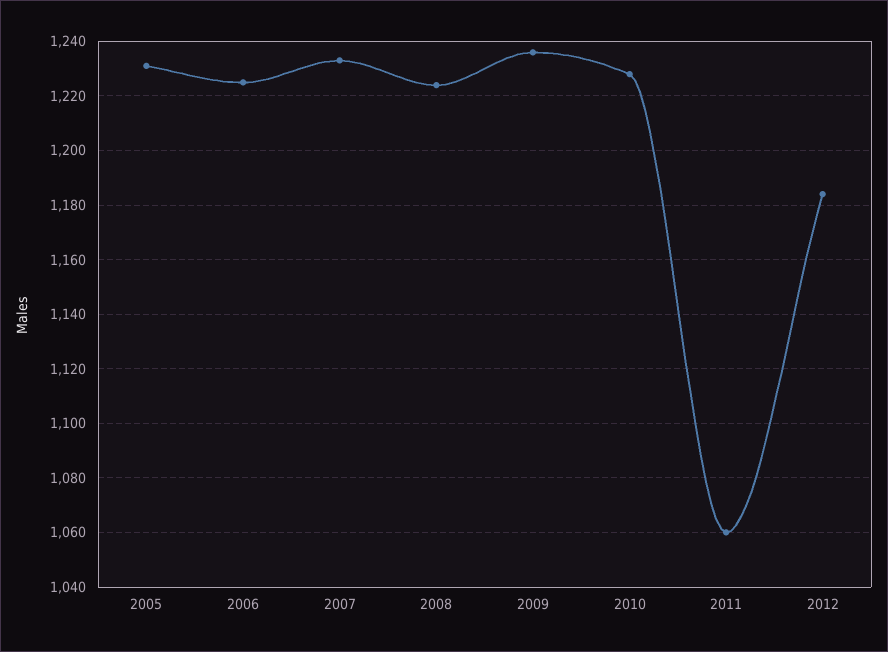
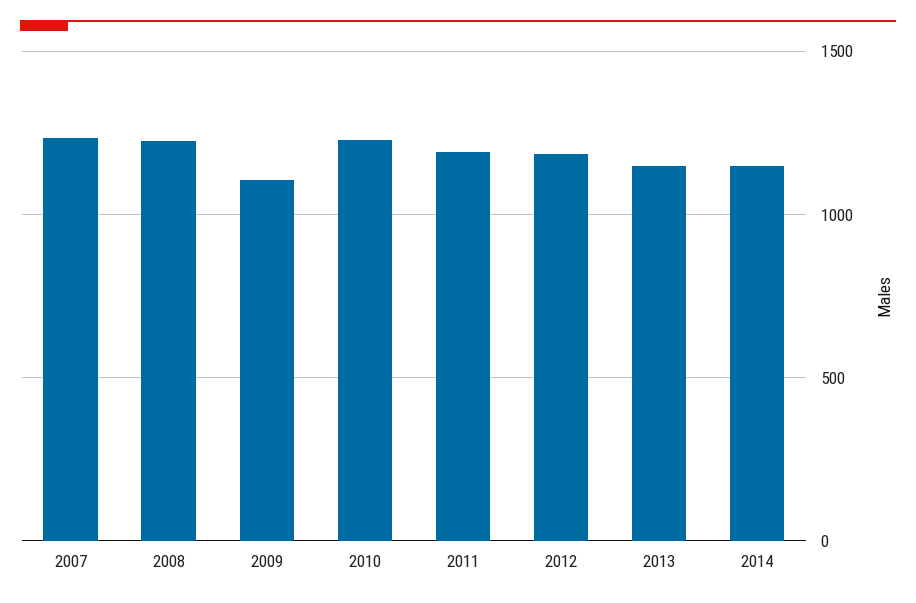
2005: 1230 -> none
2006: 1225 -> none
2009: 1235 -> 1100
2011: 1060 -> 1200
2013: none -> 1150
2014: none -> 1150

